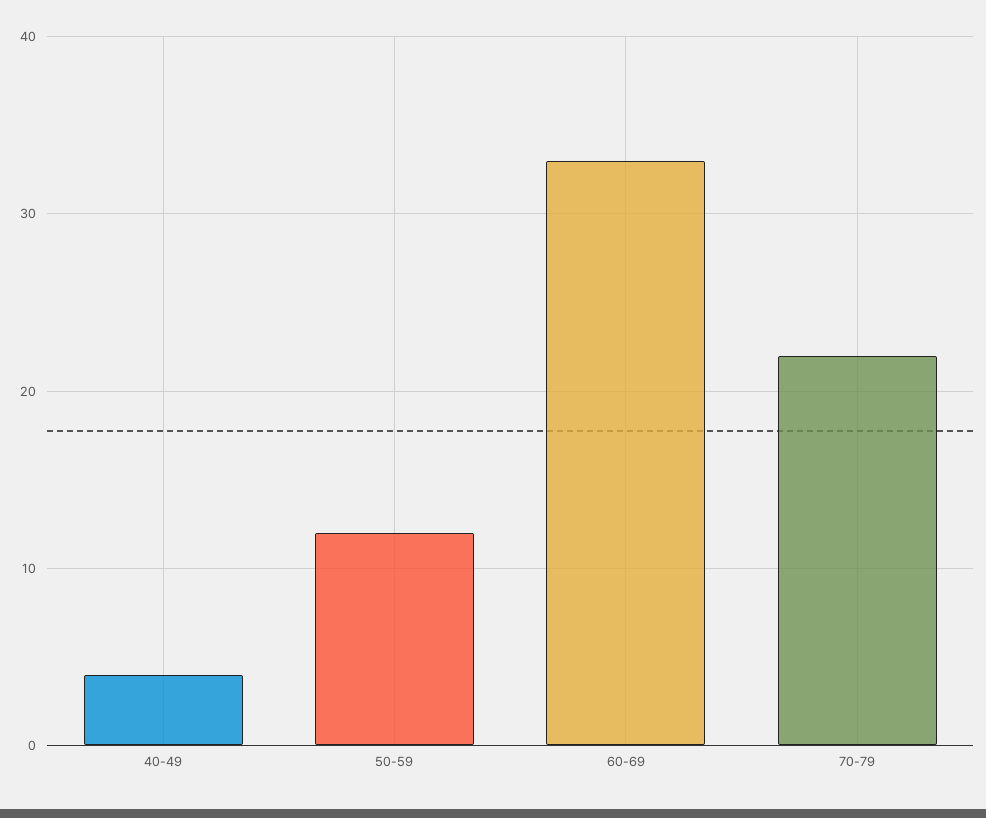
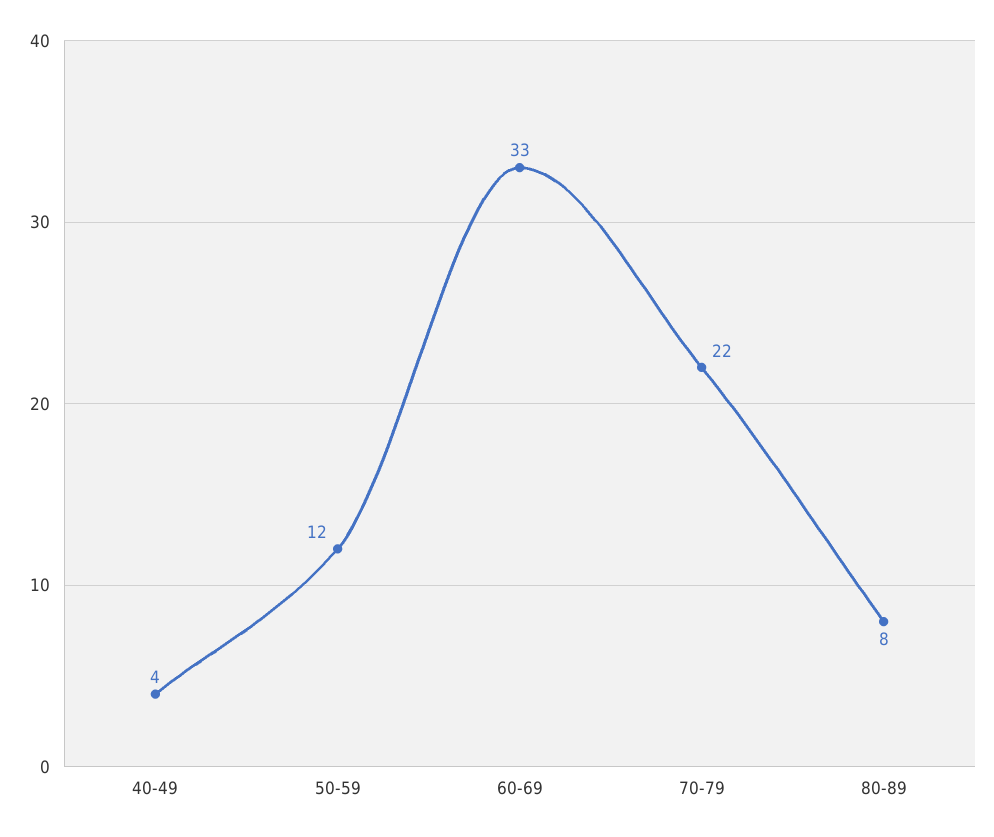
80-89: none -> 8

